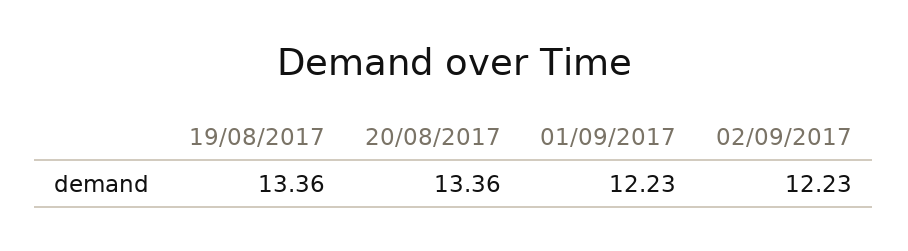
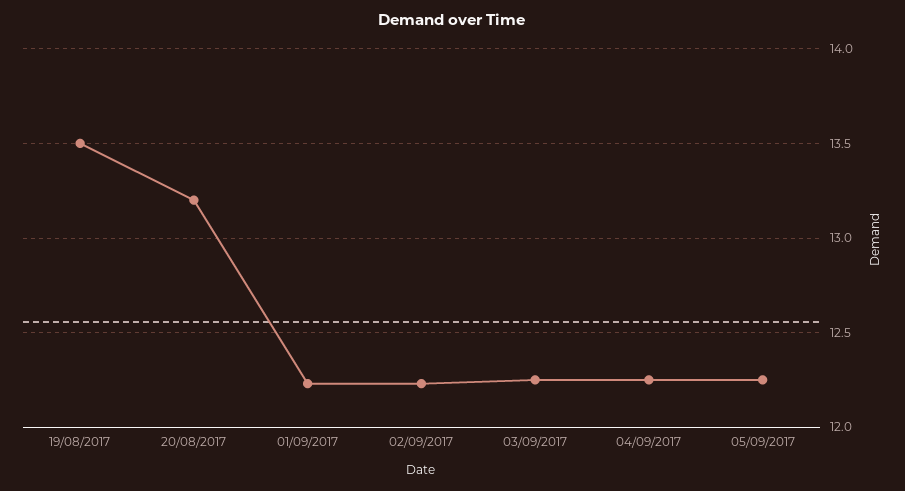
19/08/2017: 13.36 -> 13.5
20/08/2017: 13.36 -> 13.2
03/09/2017: none -> 12.25
04/09/2017: none -> 12.25
05/09/2017: none -> 12.25

